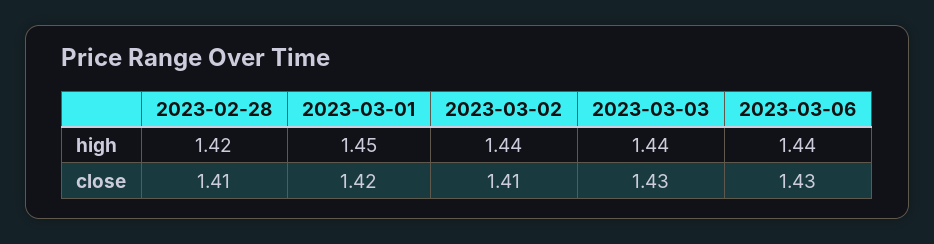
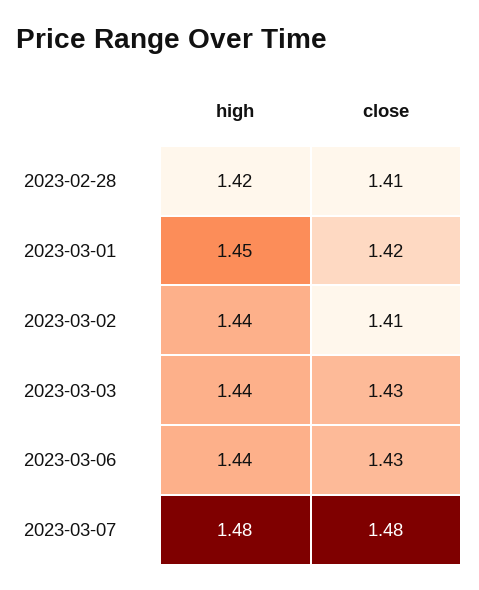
2023-03-07, high: none -> 1.48
2023-03-07, close: none -> 1.48

